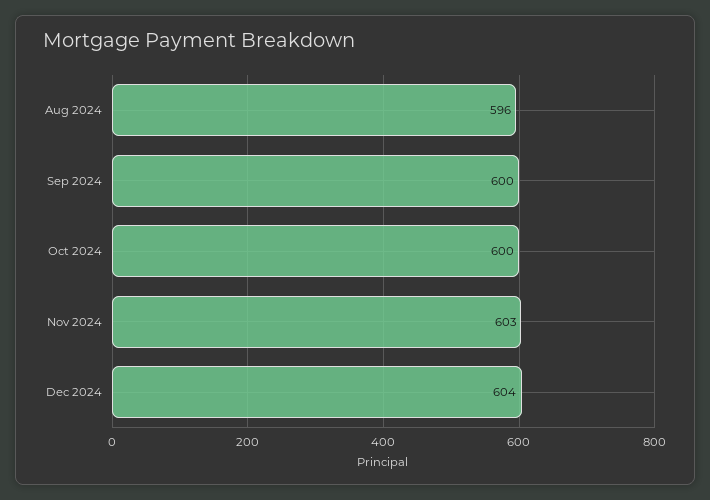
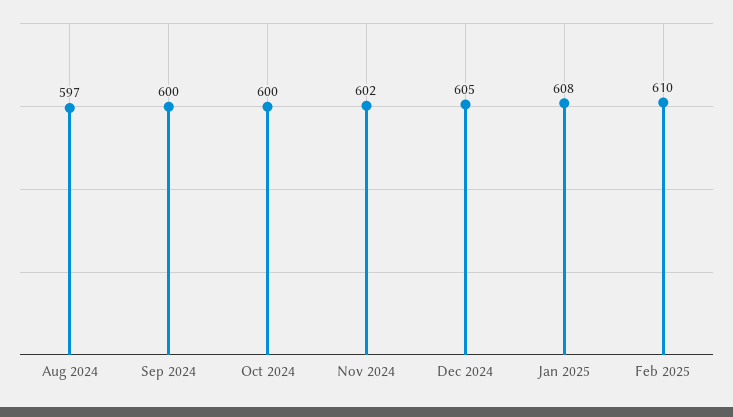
Aug 2024: 596 -> 597
Nov 2024: 603 -> 602
Dec 2024: 604 -> 605
Jan 2025: none -> 608
Feb 2025: none -> 610

